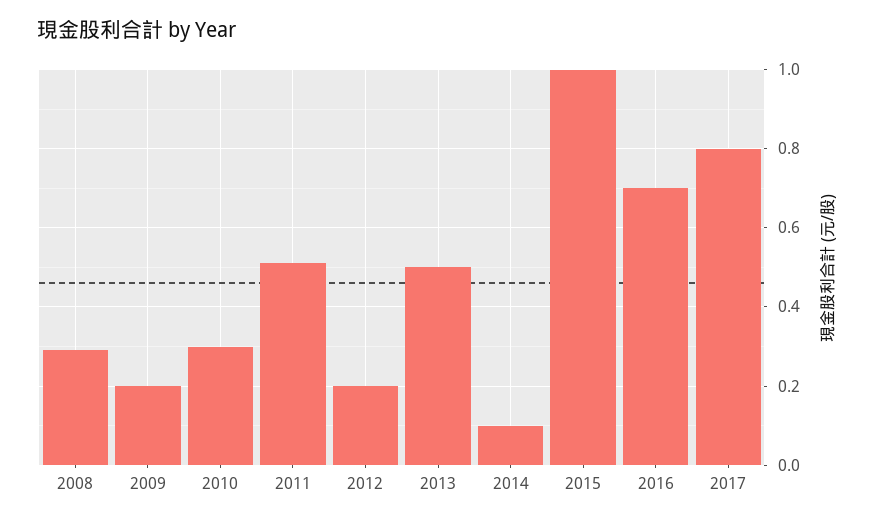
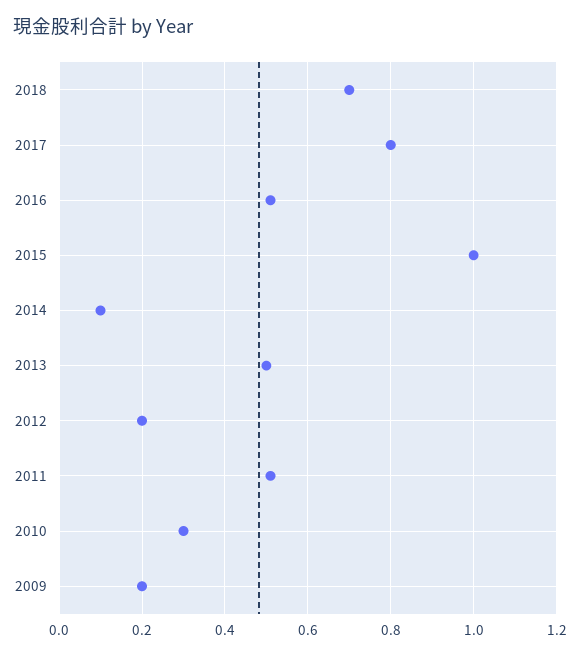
2008: 0.3 -> none
2016: 0.7 -> 0.5
2018: none -> 0.7

